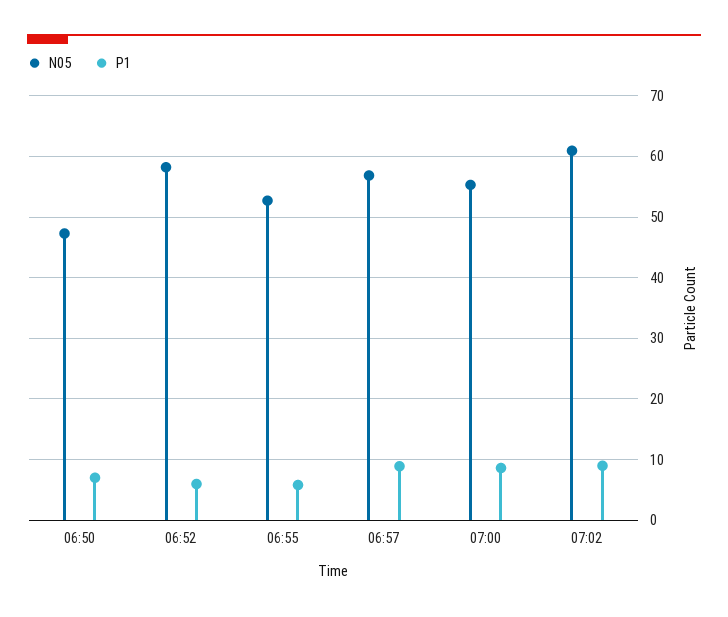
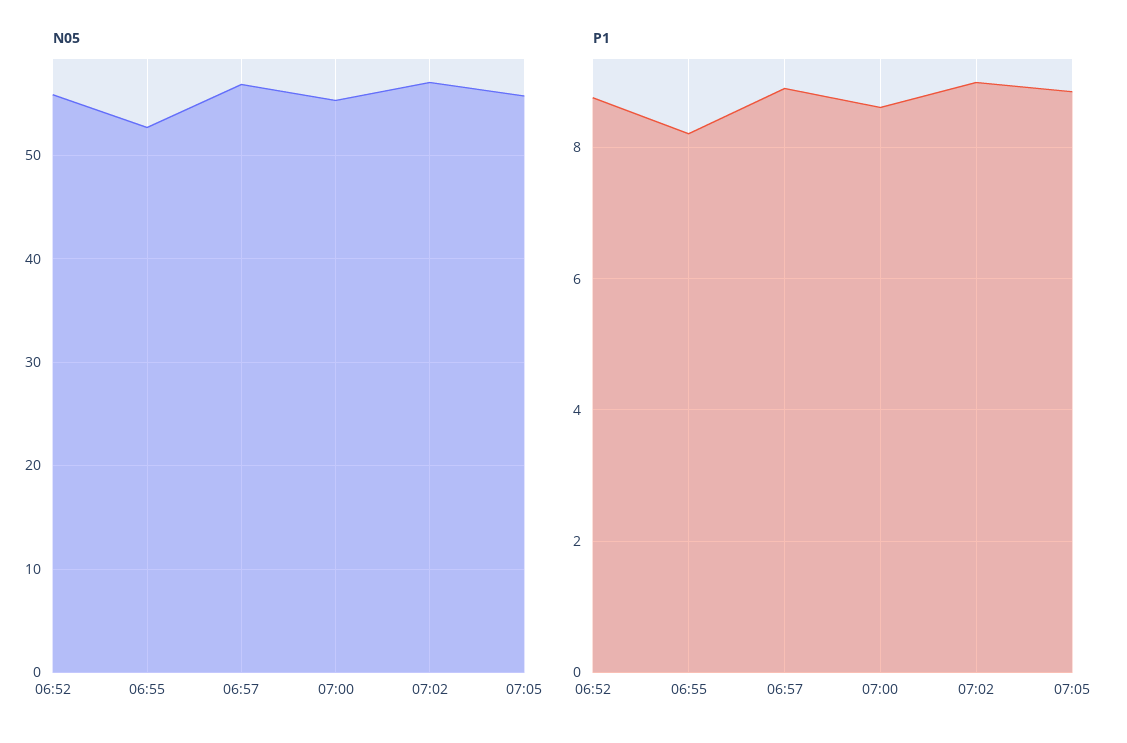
N05, 06:50: 47 -> none
P1, 06:50: 7 -> none
N05, 06:52: 58 -> 56
P1, 06:52: 6 -> 8.8
P1, 06:55: 6 -> 8.2
N05, 07:02: 61 -> 57
N05, 07:05: none -> 56
P1, 07:05: none -> 8.8

